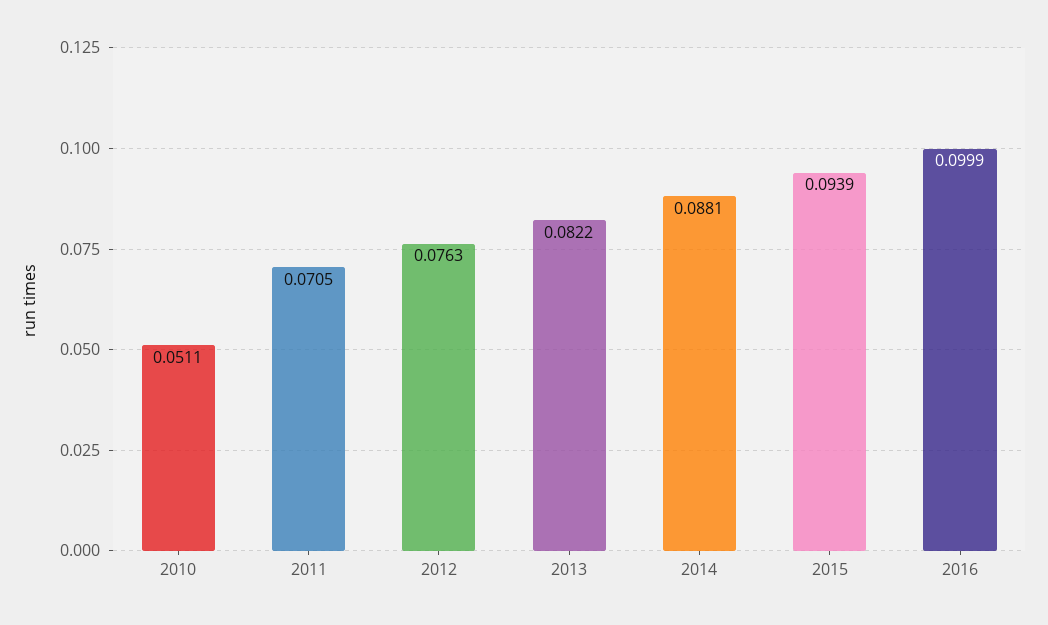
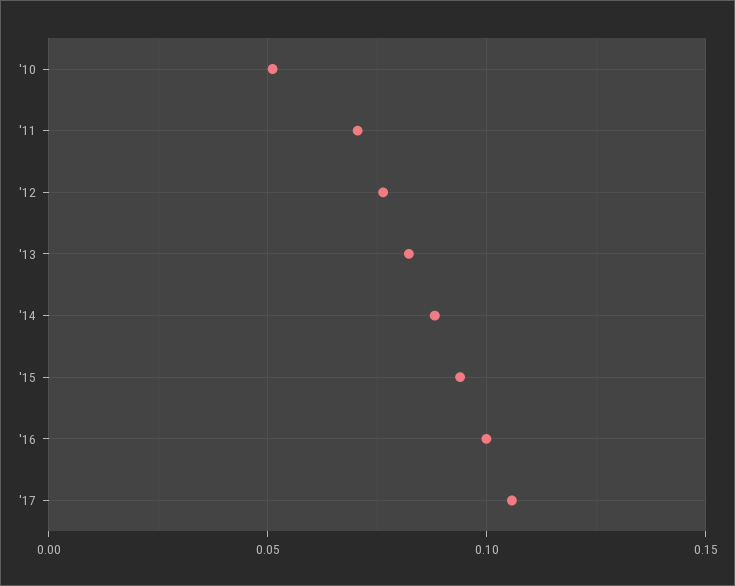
'17: none -> 0.105

